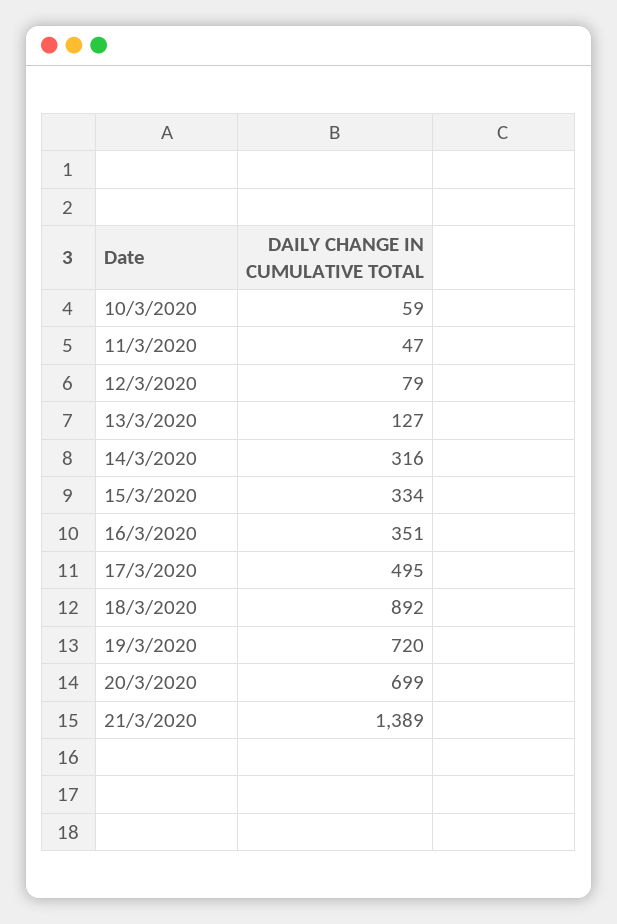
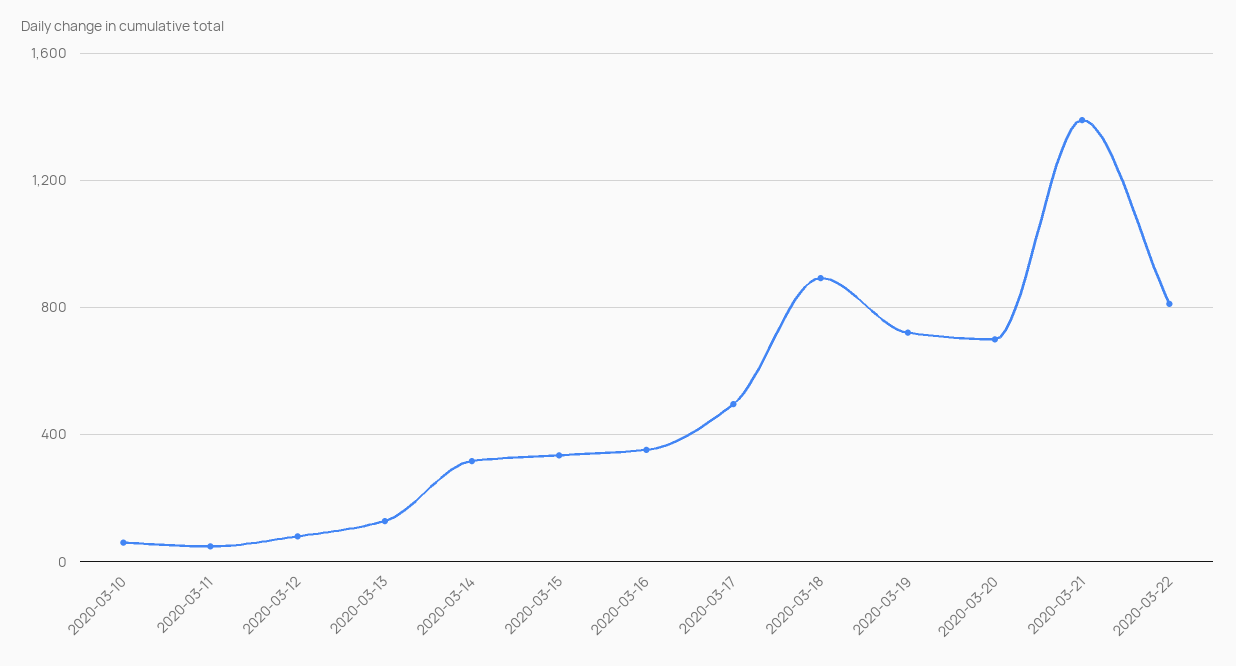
2020-03-22: none -> 800

